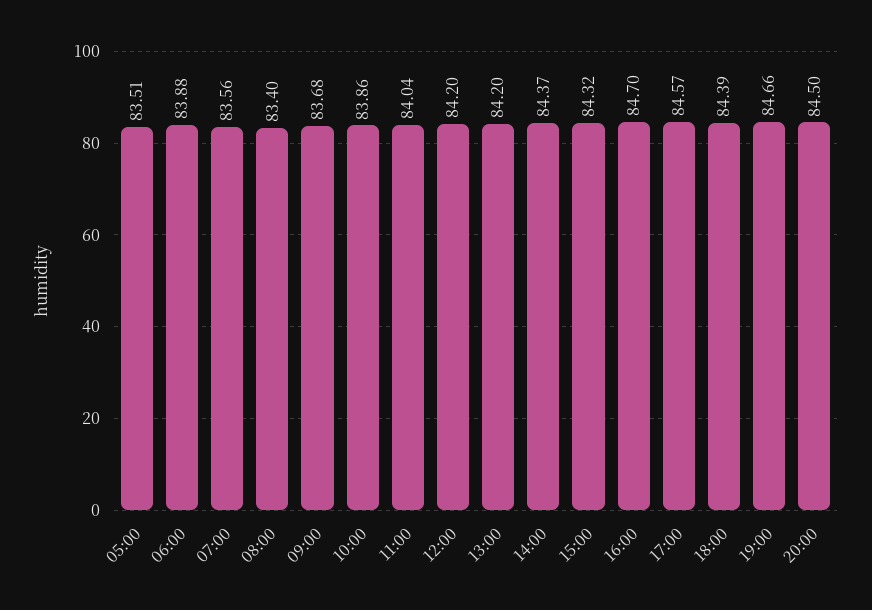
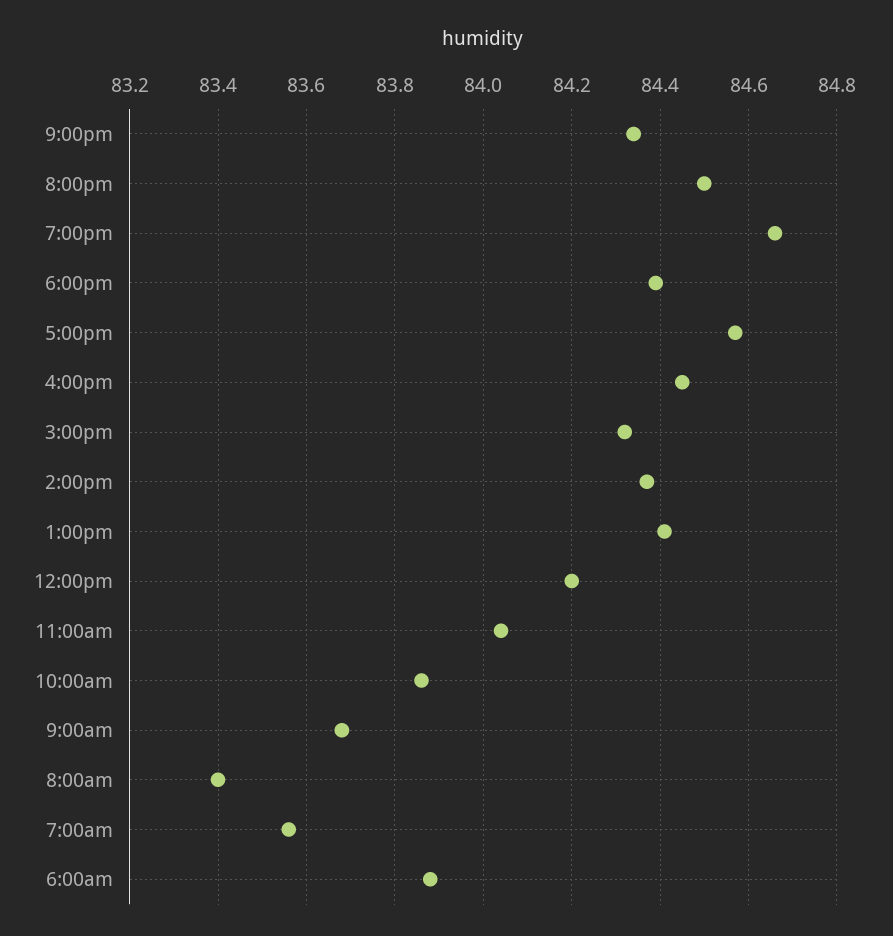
05:00: 83.51 -> none
13:00: 84.2 -> 84.4
16:00: 84.7 -> 84.45
9:00pm: none -> 84.35

